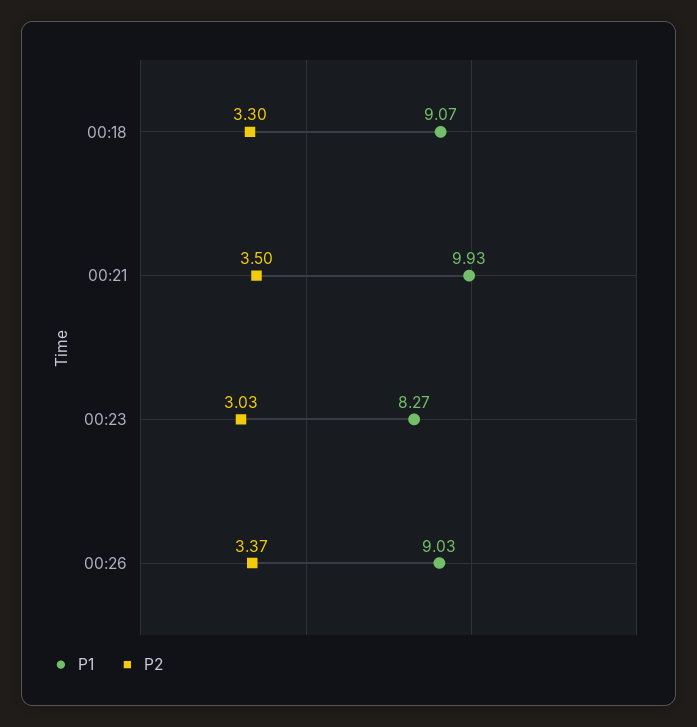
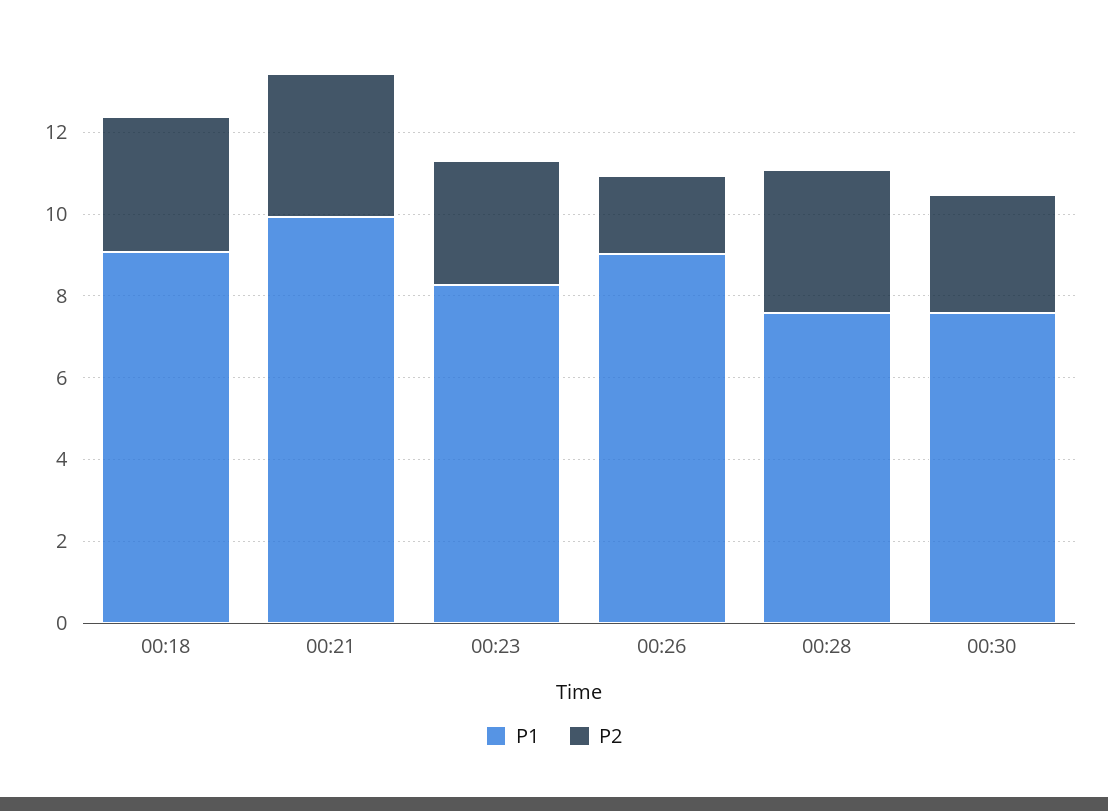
P2, 00:26: 3.37 -> 2
P1, 00:28: none -> 7.5
P2, 00:28: none -> 3.5
P1, 00:30: none -> 7.5
P2, 00:30: none -> 3

